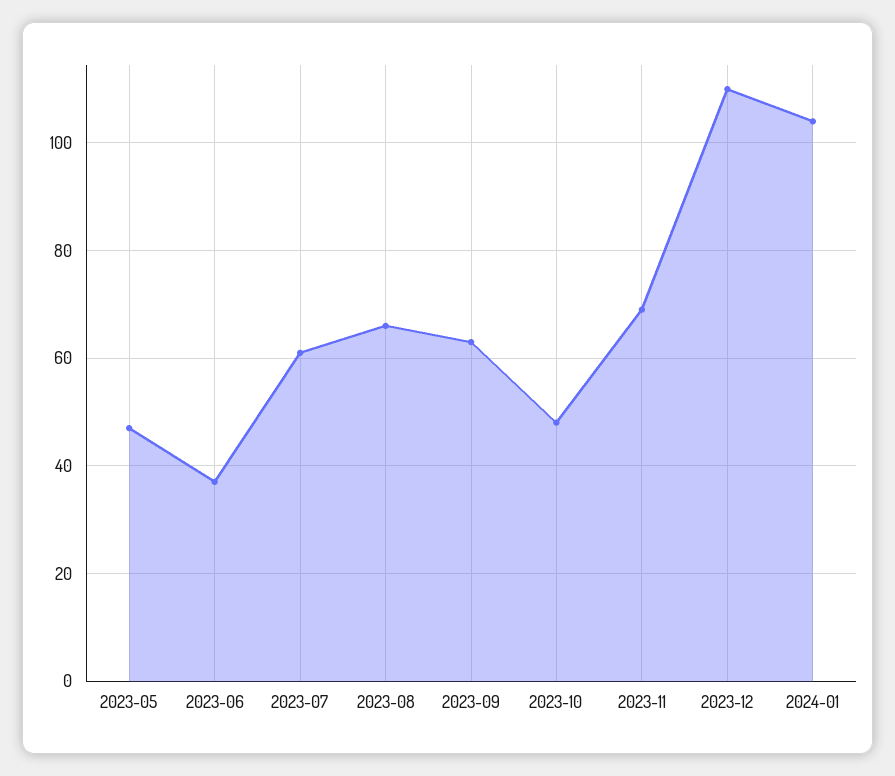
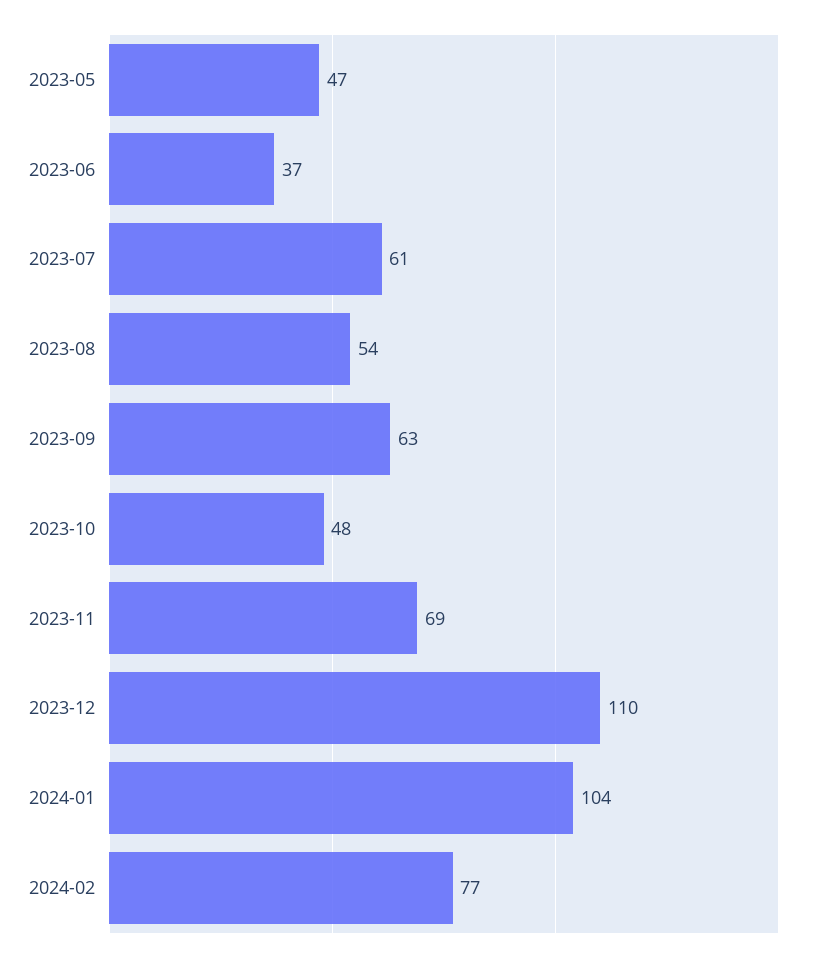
2023-08: 65 -> 54
2024-02: none -> 77

